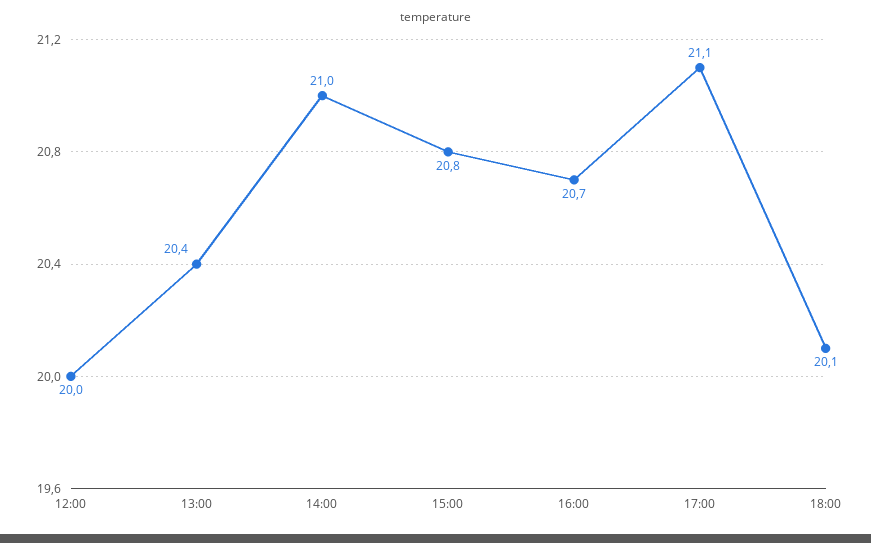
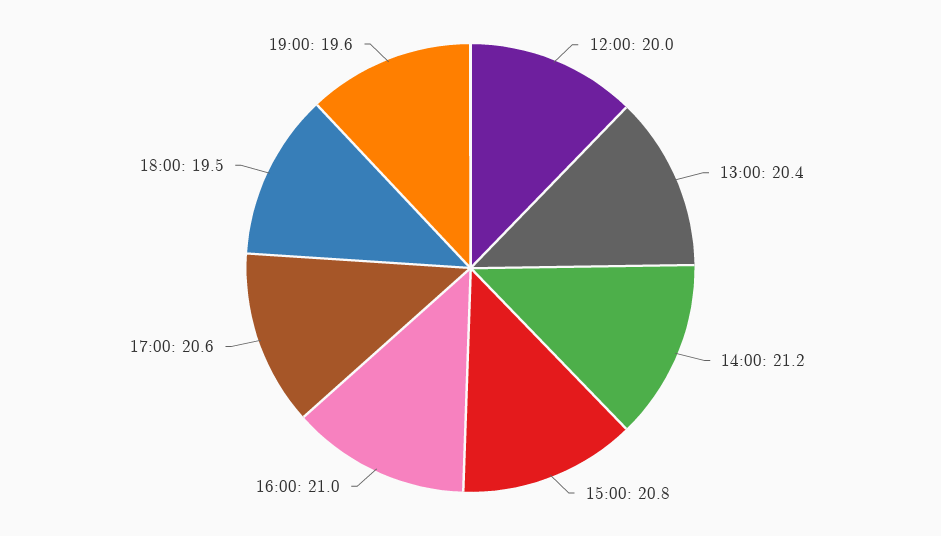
14:00: 21 -> 21.2
16:00: 20.7 -> 21
17:00: 21.1 -> 20.6
18:00: 20.1 -> 19.5
19:00: none -> 19.6

